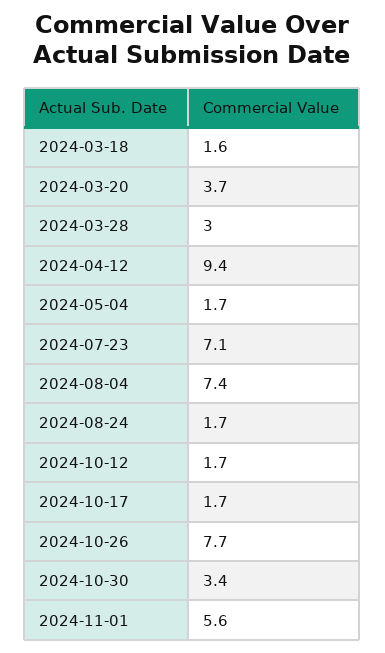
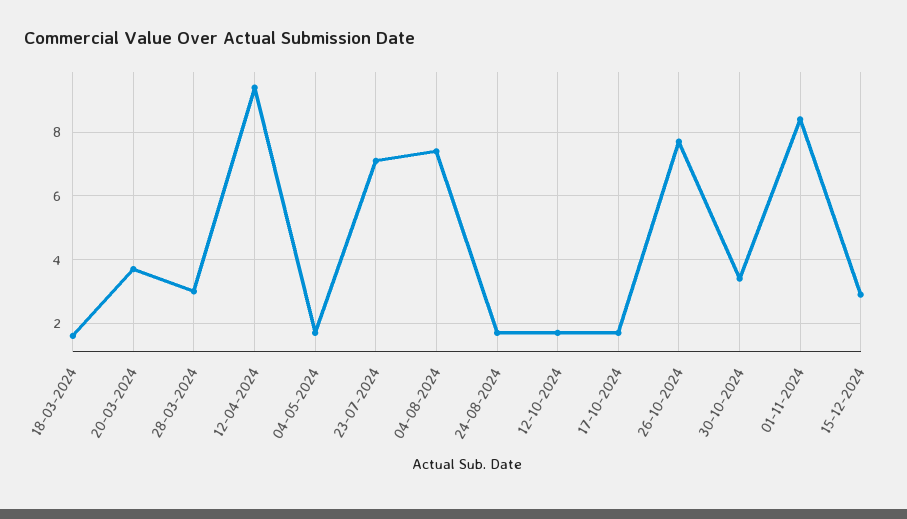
2024-11-01: 5.6 -> 8.5
15-12-2024: none -> 3

